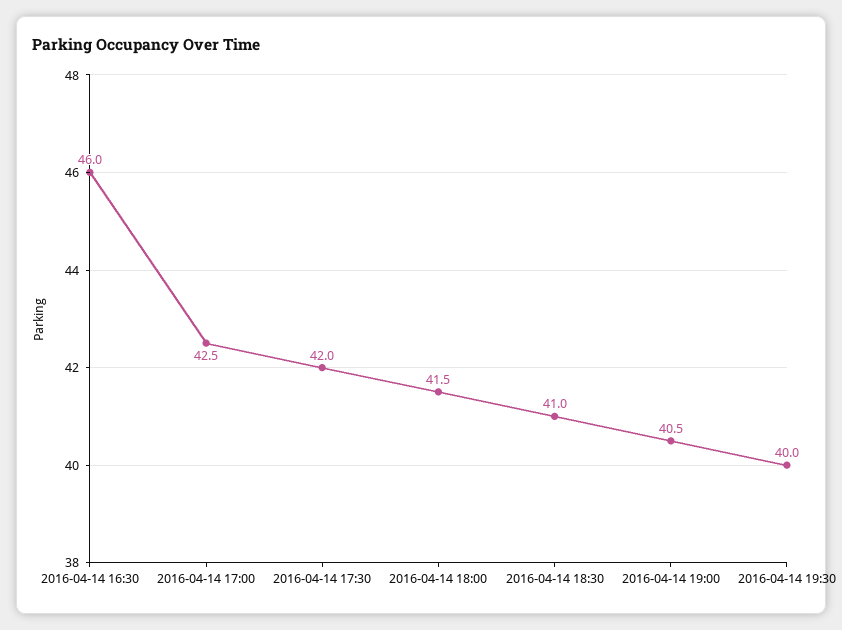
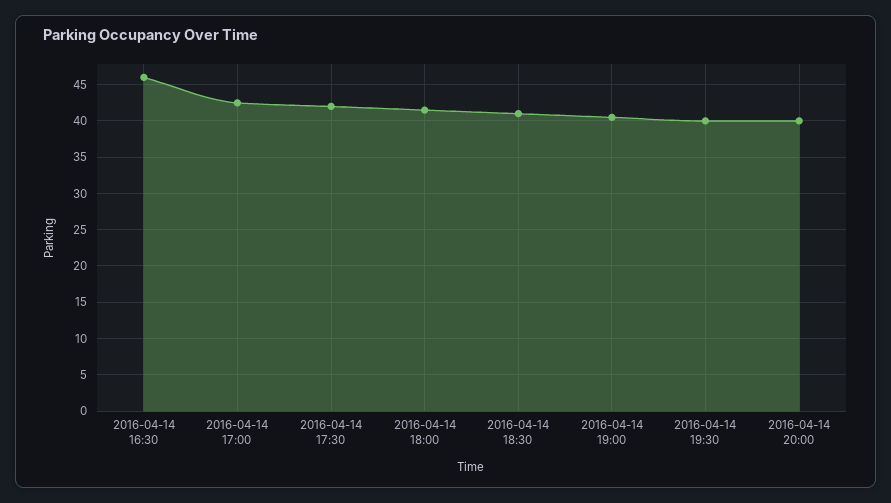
2016-04-14 20:00: none -> 40

